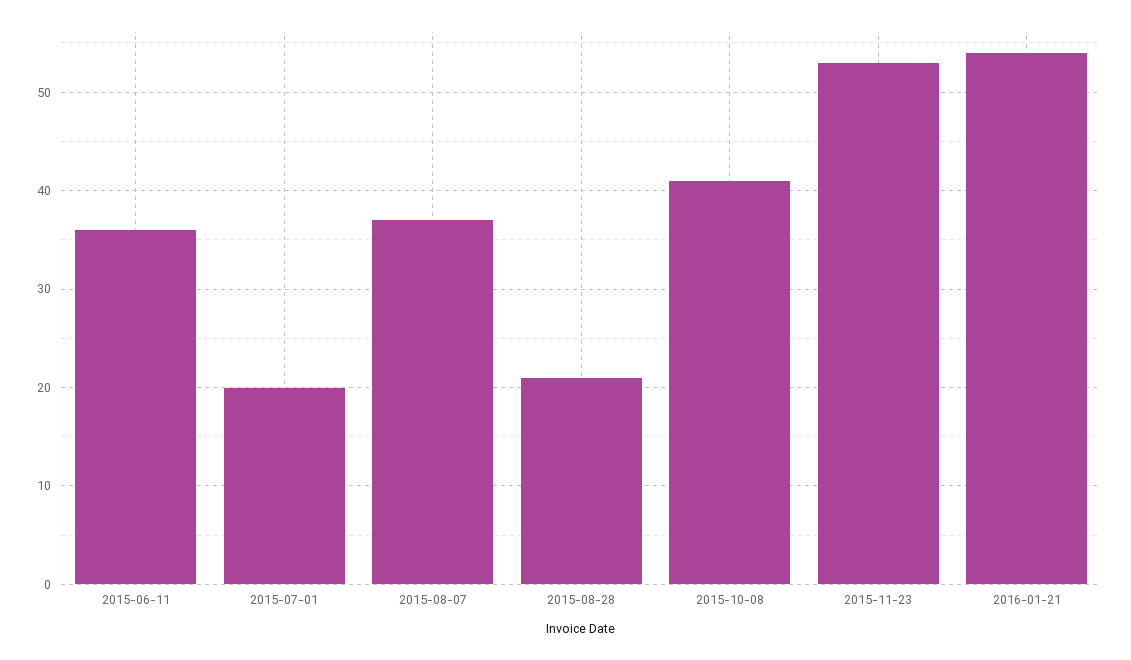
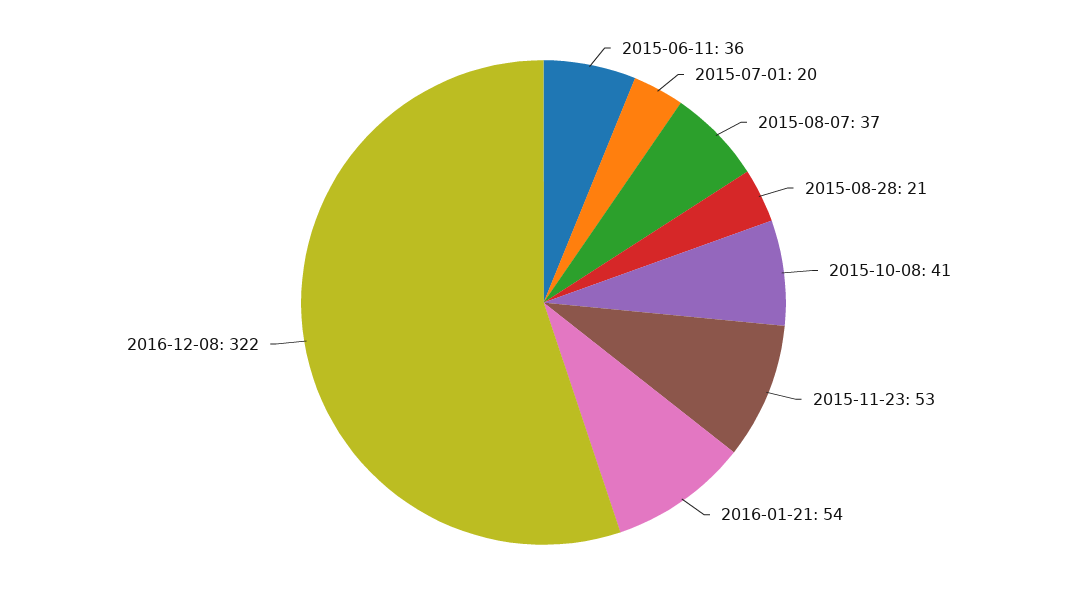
2016-12-08: none -> 322

